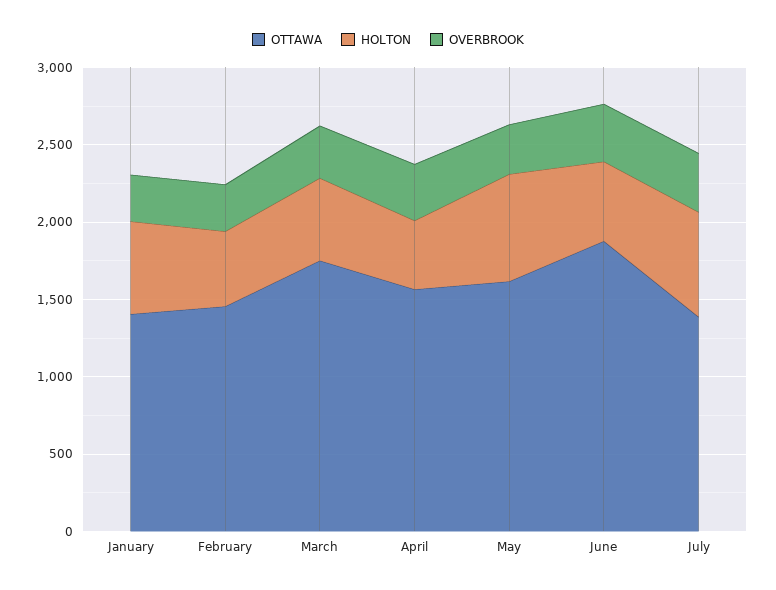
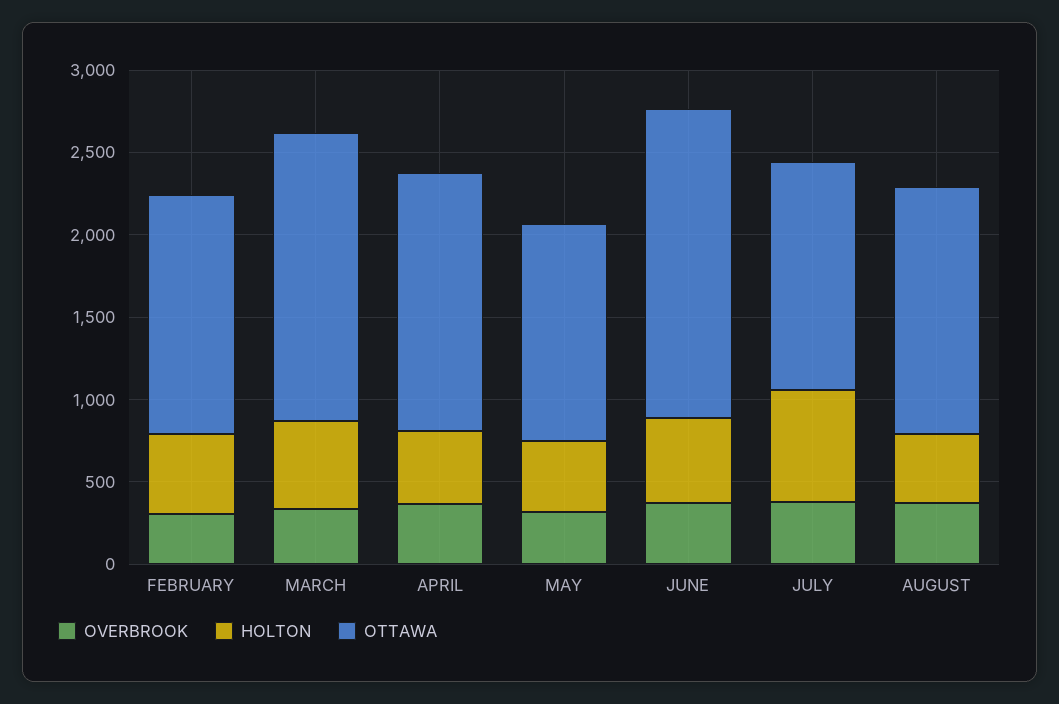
OTTAWA, January: 1400 -> none
HOLTON, January: 600 -> none
OVERBROOK, January: 300 -> none
OTTAWA, May: 1600 -> 1300
HOLTON, May: 700 -> 400
OVERBROOK, AUGUST: none -> 400
HOLTON, AUGUST: none -> 400
OTTAWA, AUGUST: none -> 1500

